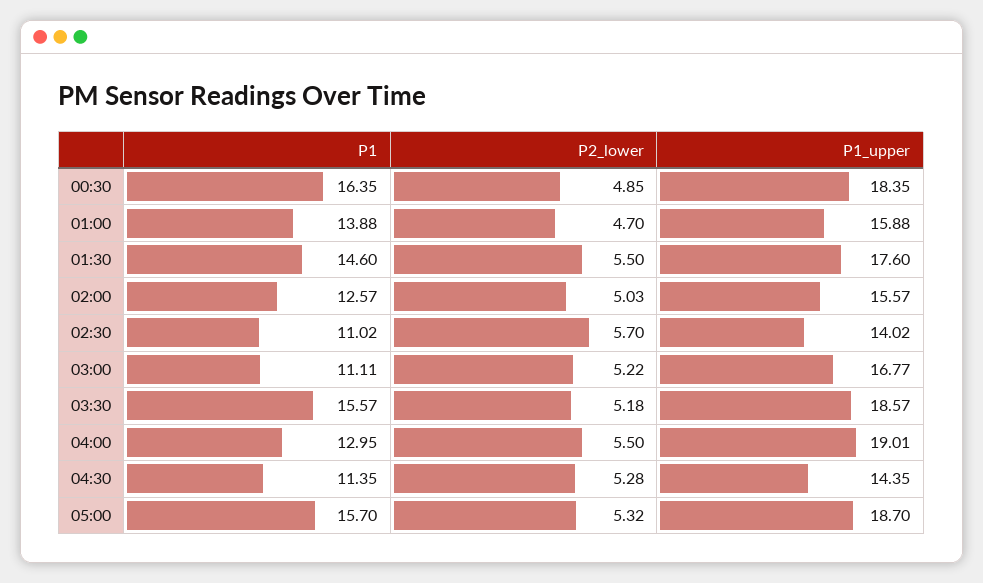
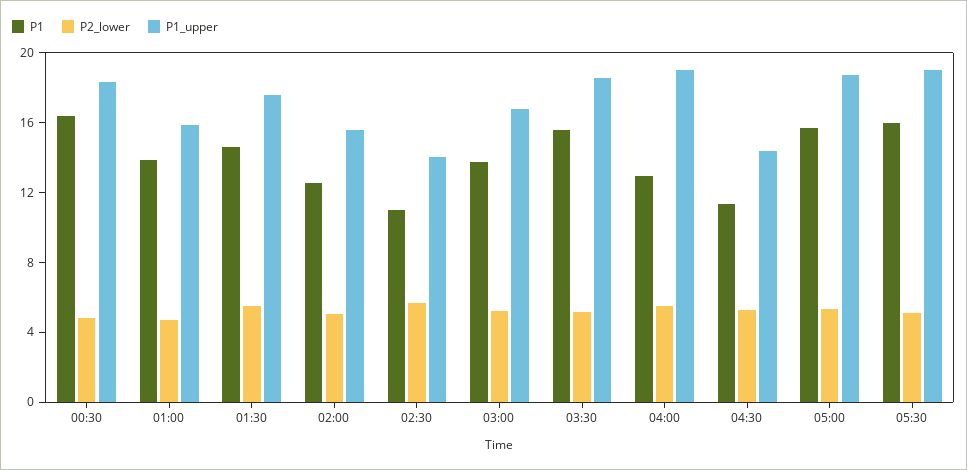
P1, 03:00: 11.11 -> 14
P1, 05:30: none -> 16
P2_lower, 05:30: none -> 5
P1_upper, 05:30: none -> 19

